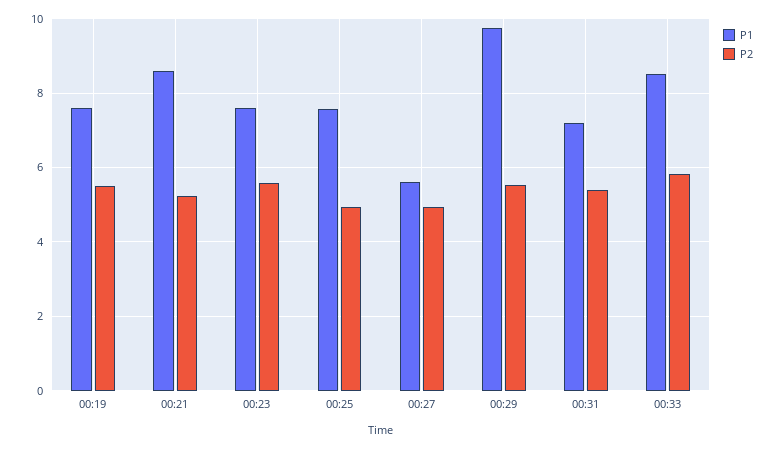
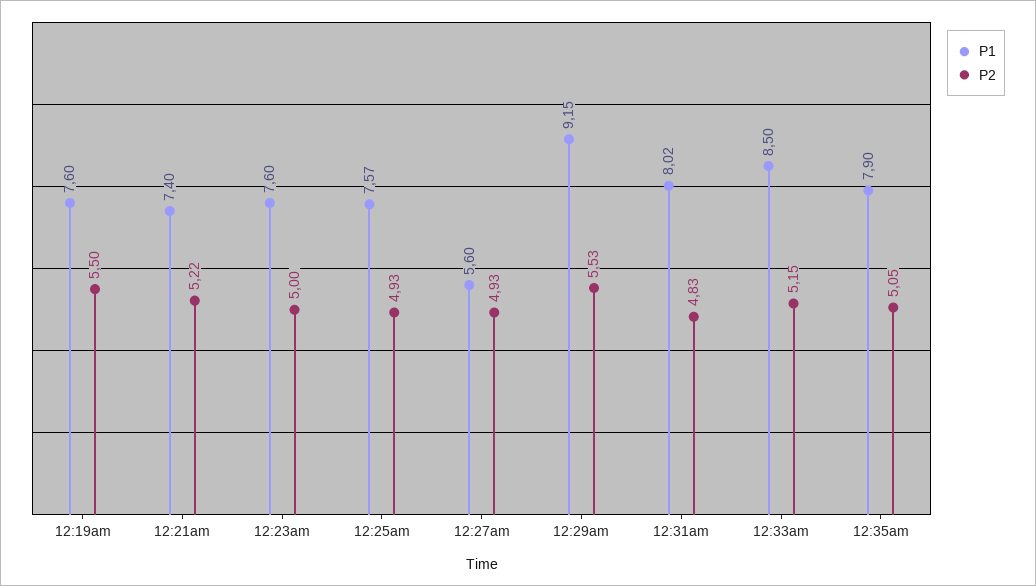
P1, 00:21: 8.6 -> 7.4
P2, 00:23: 5.6 -> 5
P1, 00:29: 9.8 -> 9.15
P1, 00:31: 7.2 -> 8.02
P2, 00:31: 5.4 -> 4.83
P2, 00:33: 5.8 -> 5.15
P1, 12:35am: none -> 7.9
P2, 12:35am: none -> 5.05

